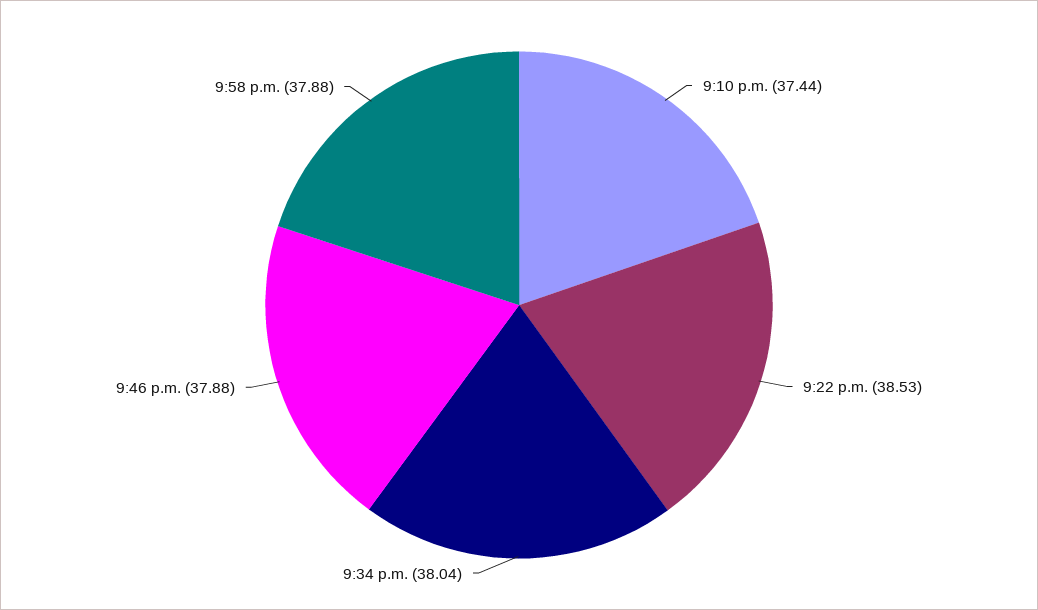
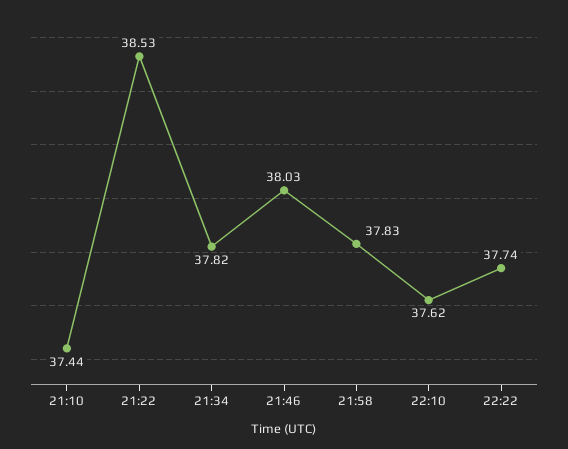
9:34 p.m.: 38.04 -> 37.82
9:46 p.m.: 37.88 -> 38.03
9:58 p.m.: 37.88 -> 37.83
22:10: none -> 37.62
22:22: none -> 37.74

